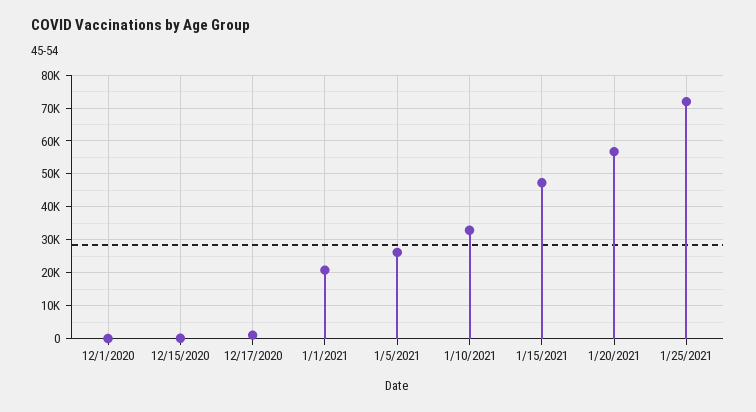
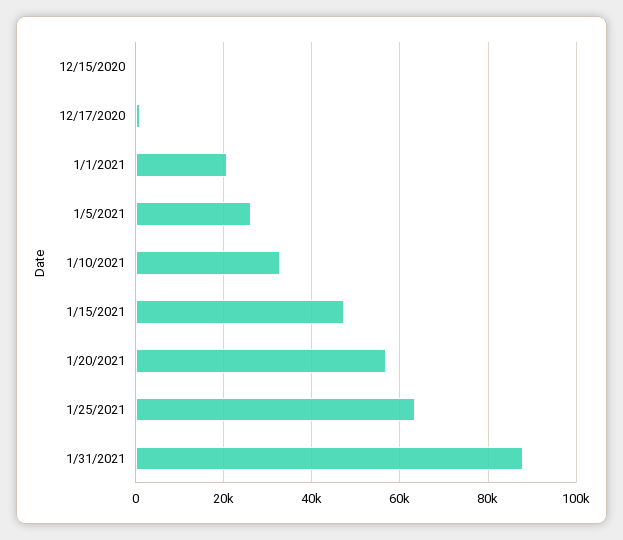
12/1/2020: 0 -> none
1/25/2021: 72000 -> 64000
1/31/2021: none -> 88000

